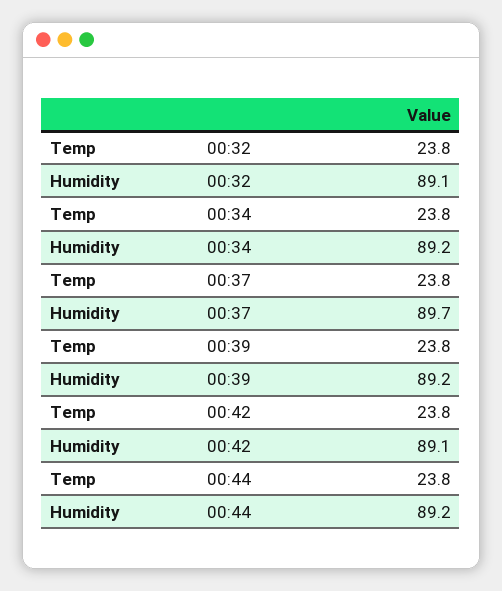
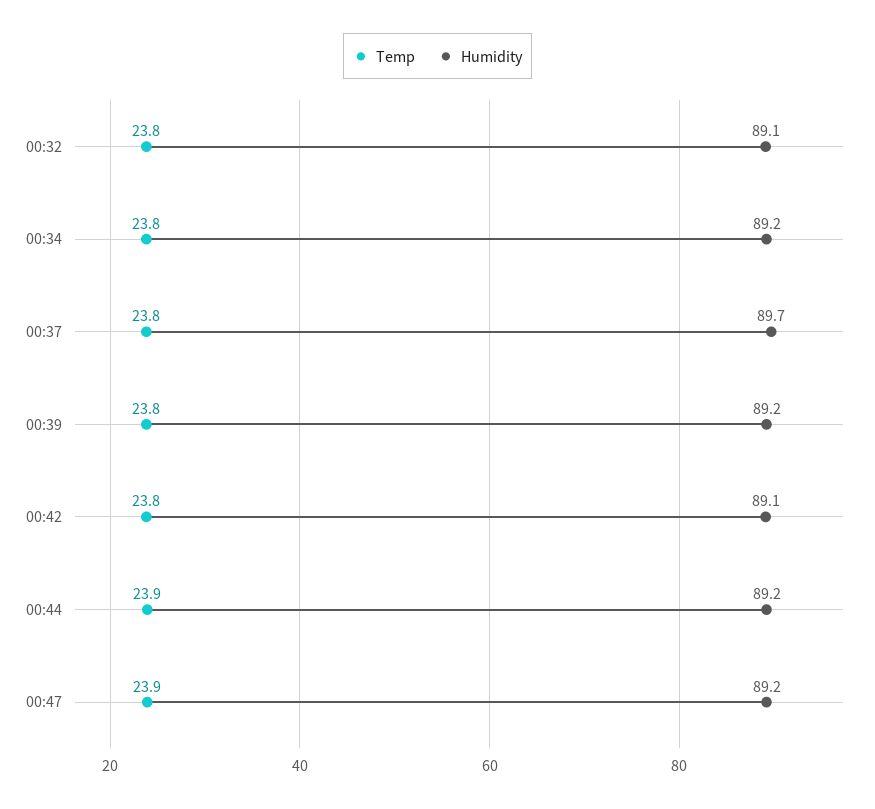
Temp, 00:44: 23.8 -> 23.9
Temp, 00:47: none -> 23.9
Humidity, 00:47: none -> 89.2

